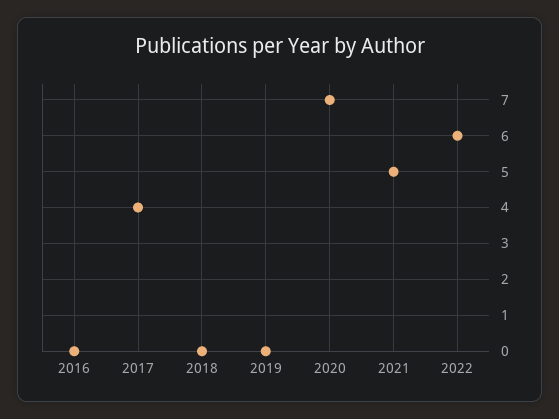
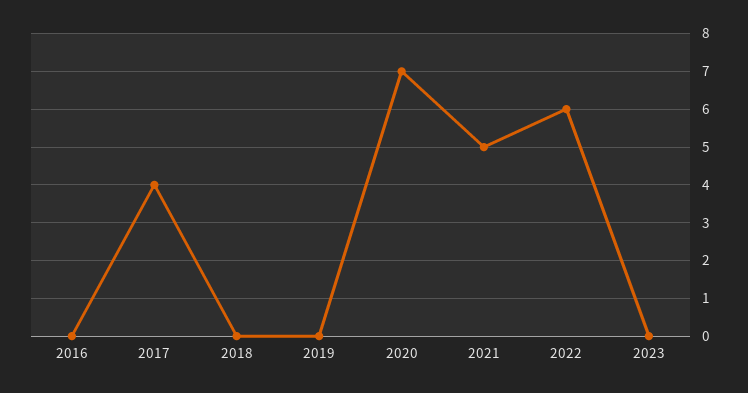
2023: none -> 0

